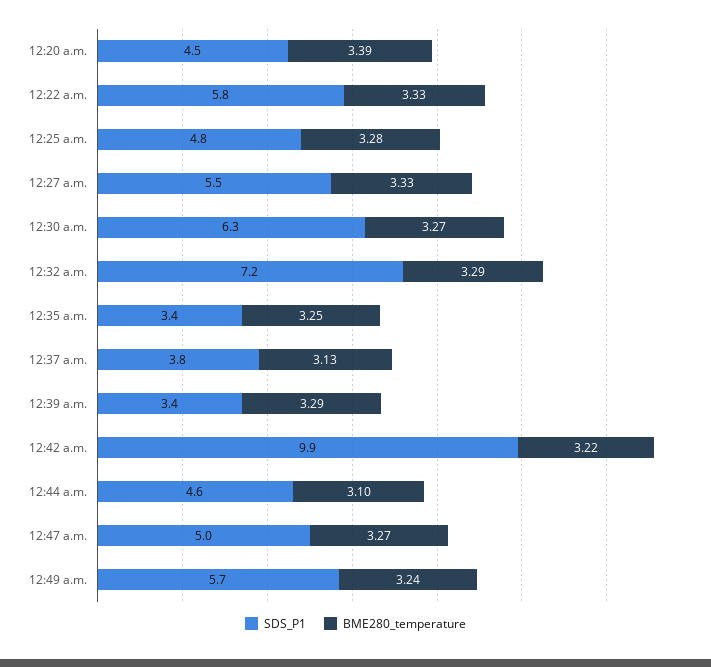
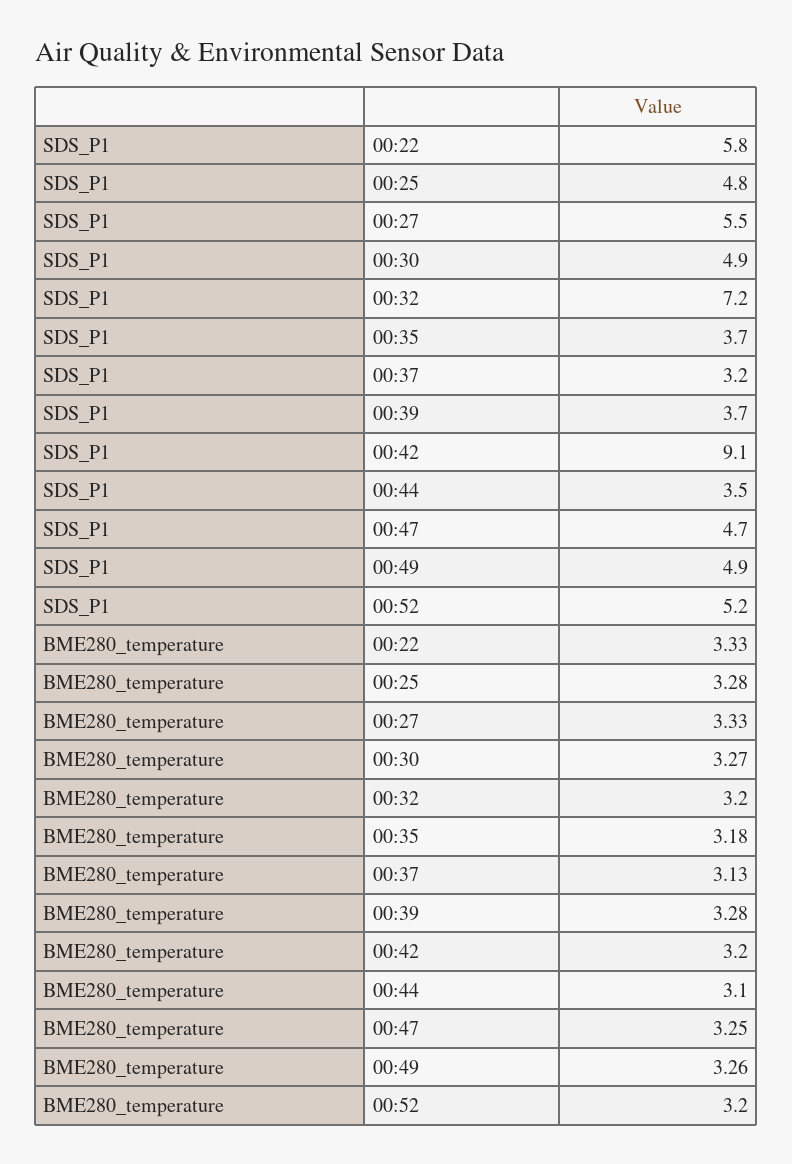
SDS_P1, 12:20 a.m.: 4.5 -> none
BME280_temperature, 12:20 a.m.: 3.39 -> none
SDS_P1, 12:30 a.m.: 6.3 -> 4.9
BME280_temperature, 12:32 a.m.: 3.29 -> 3.2
SDS_P1, 12:35 a.m.: 3.4 -> 3.7
BME280_temperature, 12:35 a.m.: 3.25 -> 3.18
SDS_P1, 12:37 a.m.: 3.8 -> 3.2
SDS_P1, 12:39 a.m.: 3.4 -> 3.7
BME280_temperature, 12:39 a.m.: 3.29 -> 3.28
SDS_P1, 12:42 a.m.: 9.9 -> 9.1
BME280_temperature, 12:42 a.m.: 3.22 -> 3.2
SDS_P1, 12:44 a.m.: 4.6 -> 3.5
SDS_P1, 12:47 a.m.: 5 -> 4.7
BME280_temperature, 12:47 a.m.: 3.27 -> 3.25
SDS_P1, 12:49 a.m.: 5.7 -> 4.9
BME280_temperature, 12:49 a.m.: 3.24 -> 3.26
SDS_P1, 00:52: none -> 5.2
BME280_temperature, 00:52: none -> 3.2

